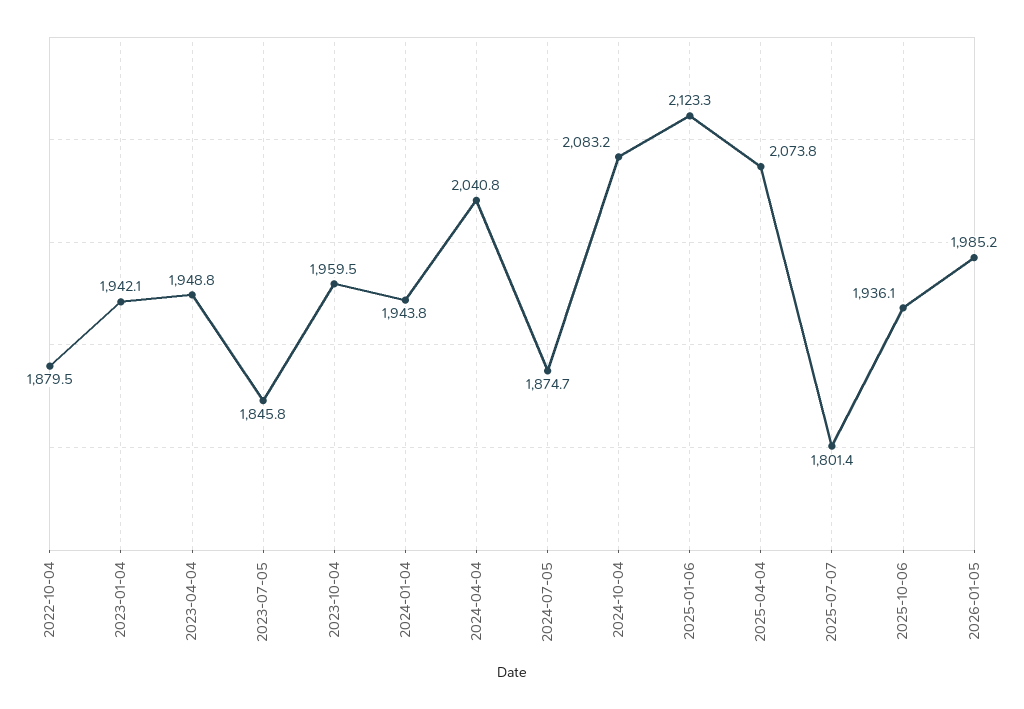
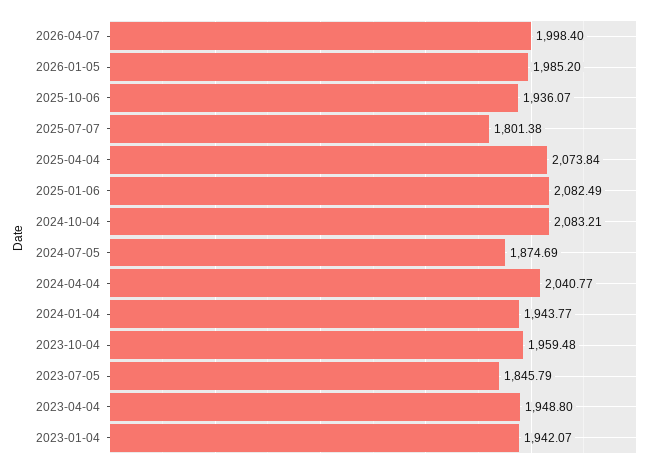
2022-10-04: 1879.5 -> none
2025-01-06: 2123.3 -> 2082.49
2026-04-07: none -> 1998.4

